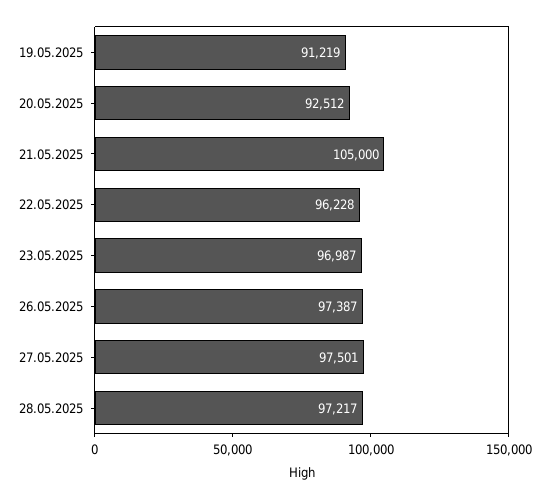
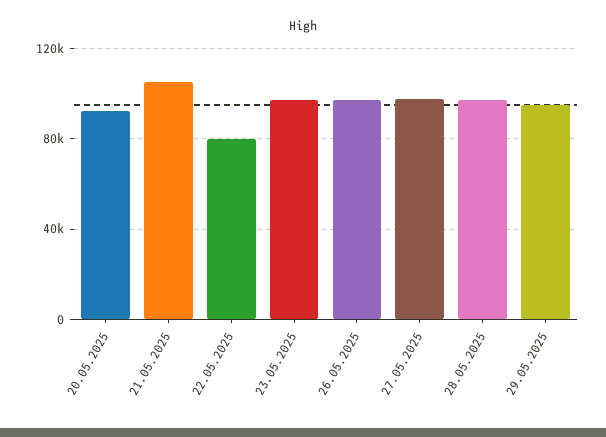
19.05.2025: 91219 -> none
22.05.2025: 96228 -> 80000
29.05.2025: none -> 95000

